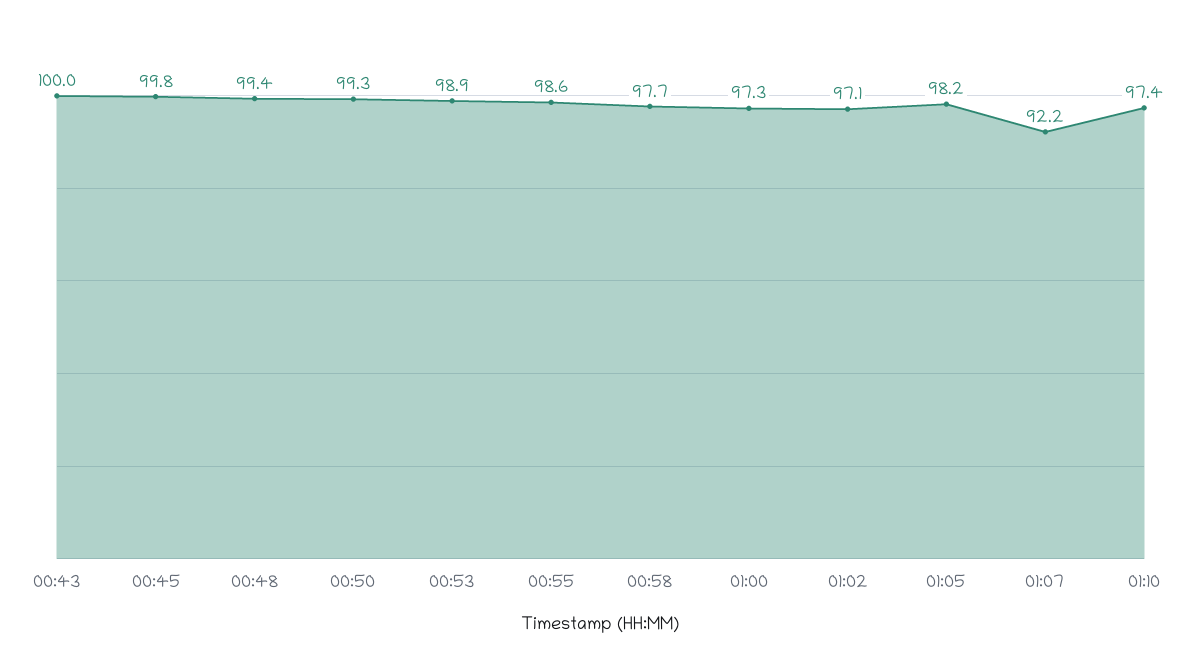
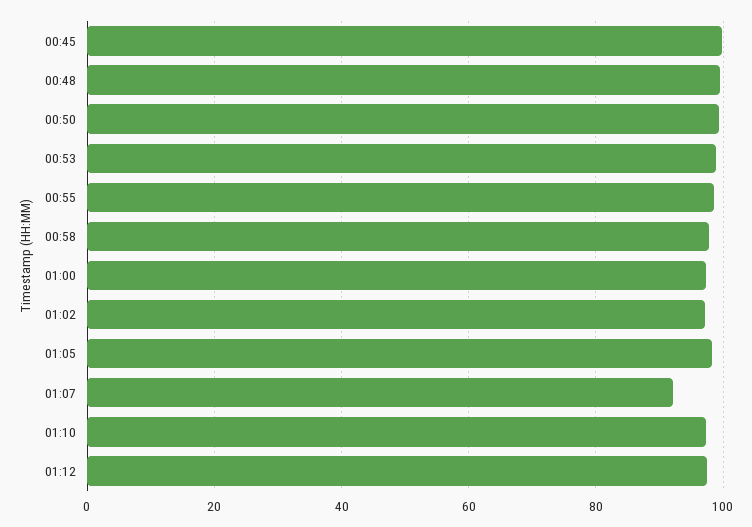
00:43: 100 -> none
01:12: none -> 98

